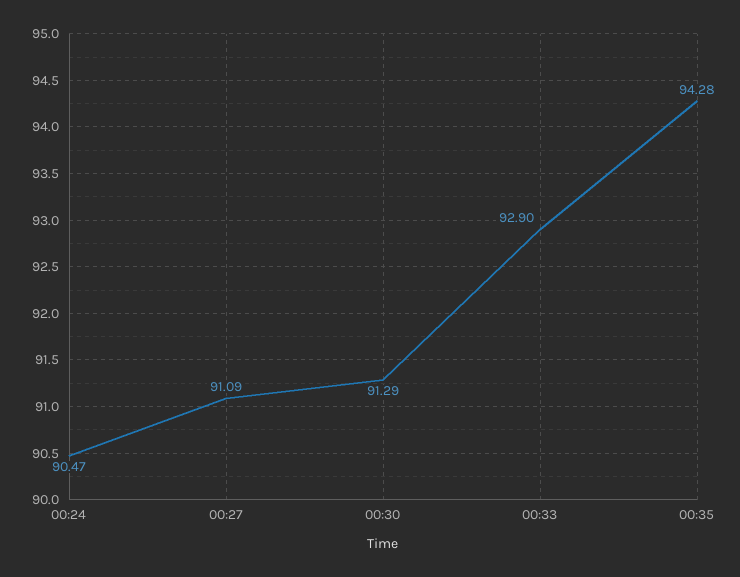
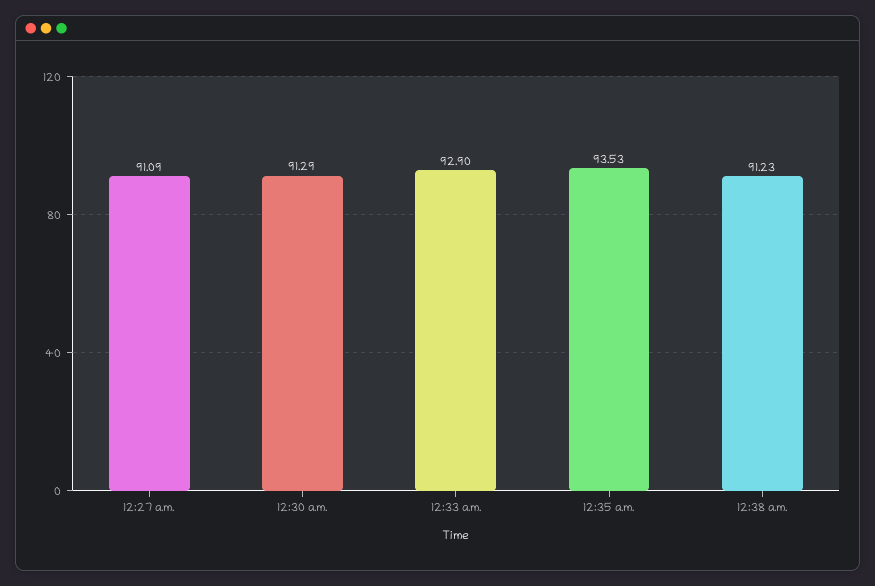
00:24: 90.47 -> none
00:35: 94.28 -> 93.53
12:38 a.m.: none -> 91.23

